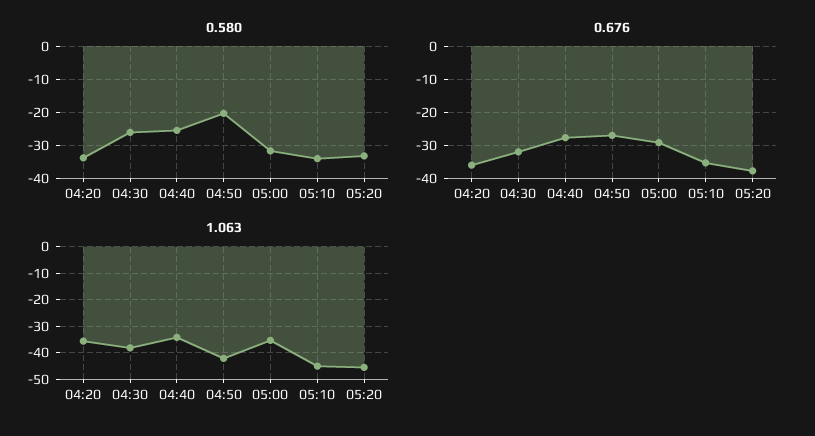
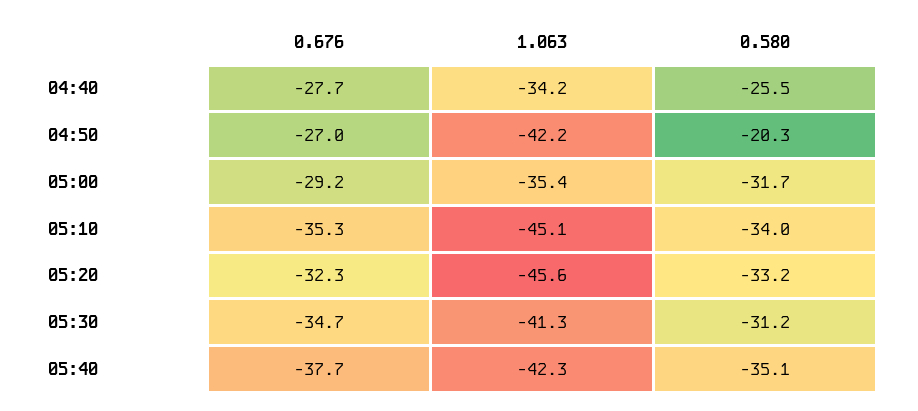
0.580, 04:20: -34 -> none
0.580, 04:30: -26 -> none
0.676, 04:20: -36 -> none
0.676, 04:30: -32 -> none
0.676, 05:20: -38 -> -32.3
1.063, 04:20: -35 -> none
1.063, 04:30: -37.5 -> none
0.676, 05:30: none -> -34.7
1.063, 05:30: none -> -41.3
0.580, 05:30: none -> -31.2
0.676, 05:40: none -> -37.7
1.063, 05:40: none -> -42.3
0.580, 05:40: none -> -35.1

